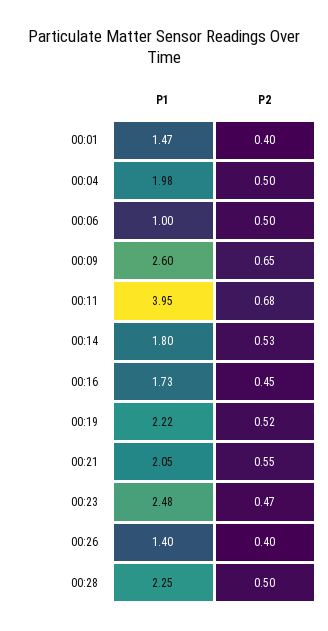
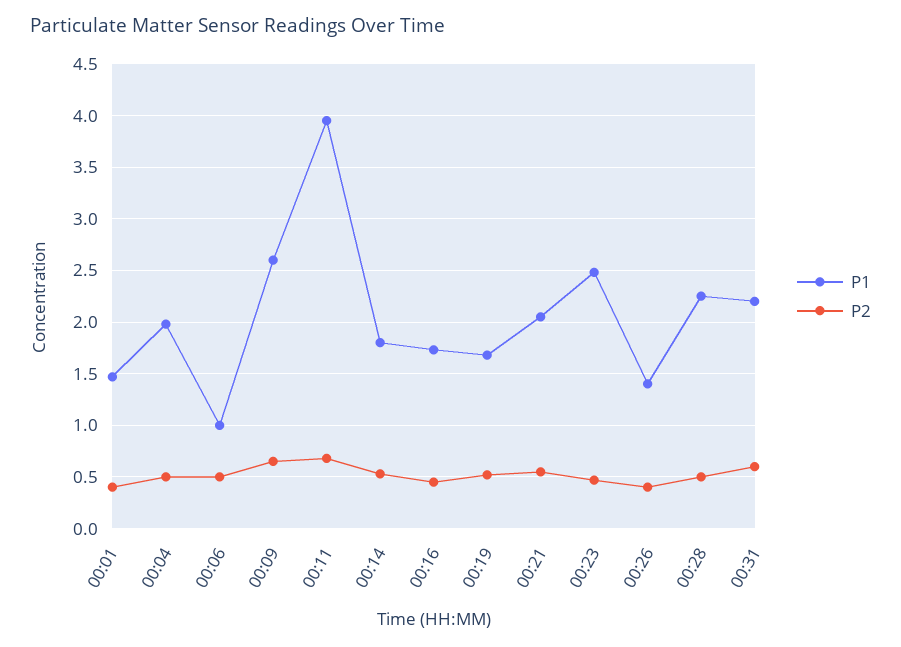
P1, 00:19: 2.22 -> 1.7
P1, 00:31: none -> 2.2
P2, 00:31: none -> 0.6

